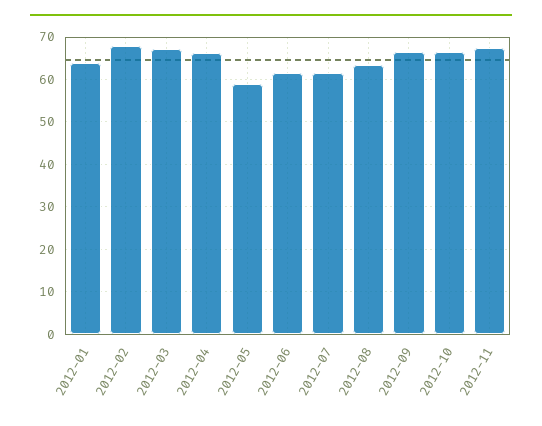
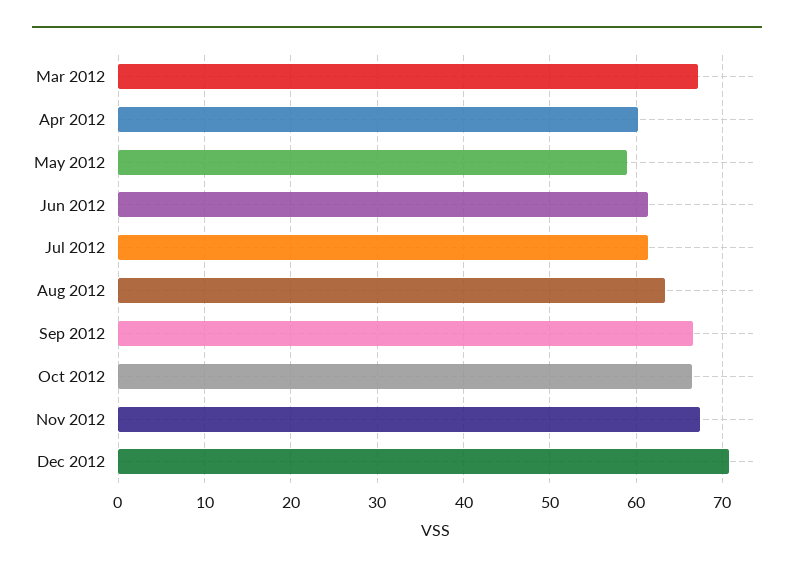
2012-01: 64 -> none
2012-02: 68 -> none
2012-04: 66 -> 60
Dec 2012: none -> 71

